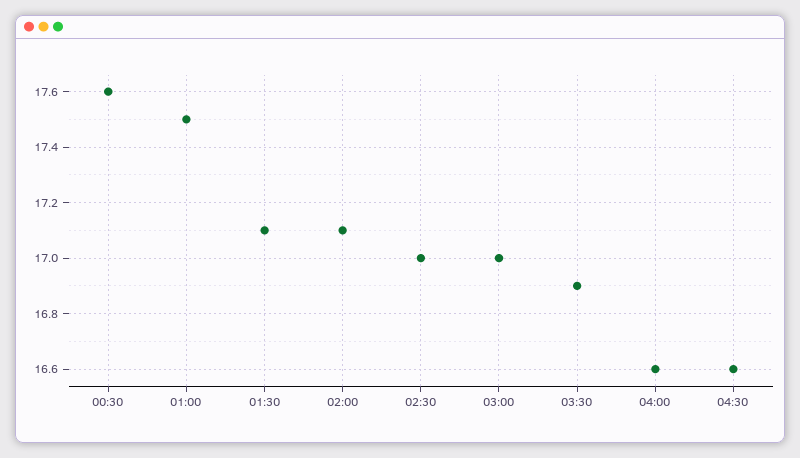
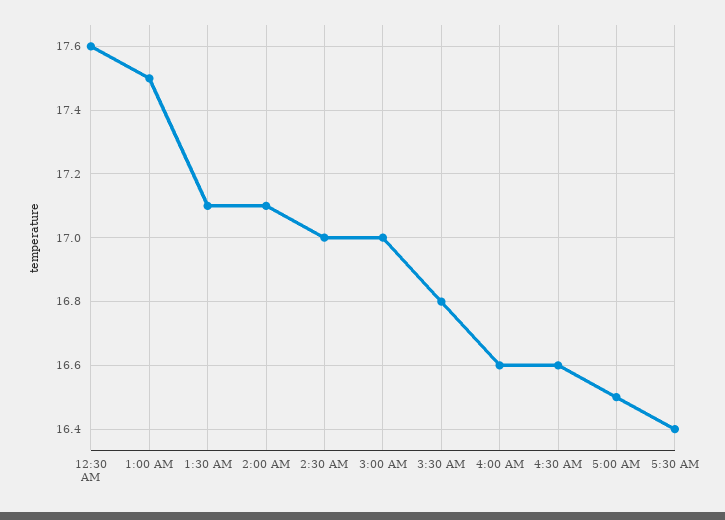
03:30: 16.9 -> 16.8
5:00 AM: none -> 16.5
5:30 AM: none -> 16.4

